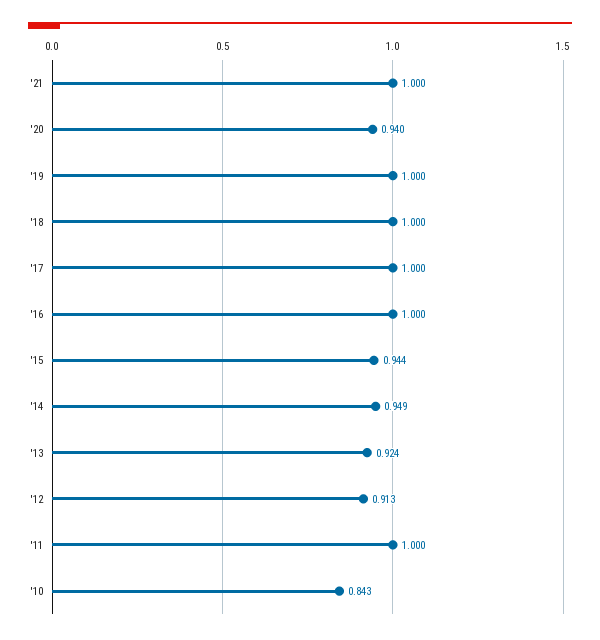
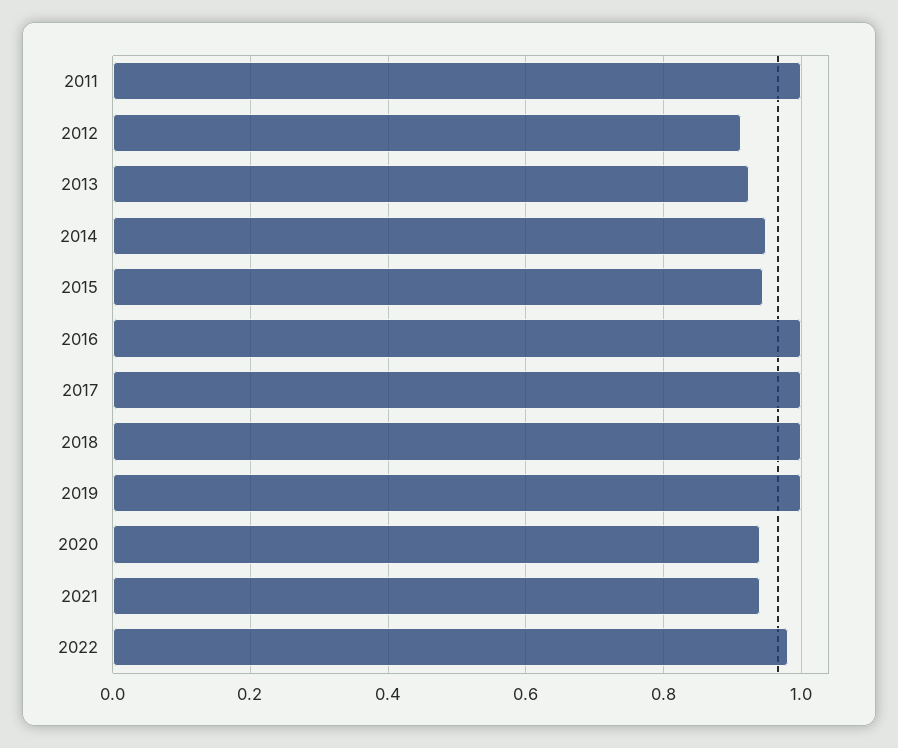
'21: 1 -> 0.94
'10: 0.843 -> none
2022: none -> 0.98

